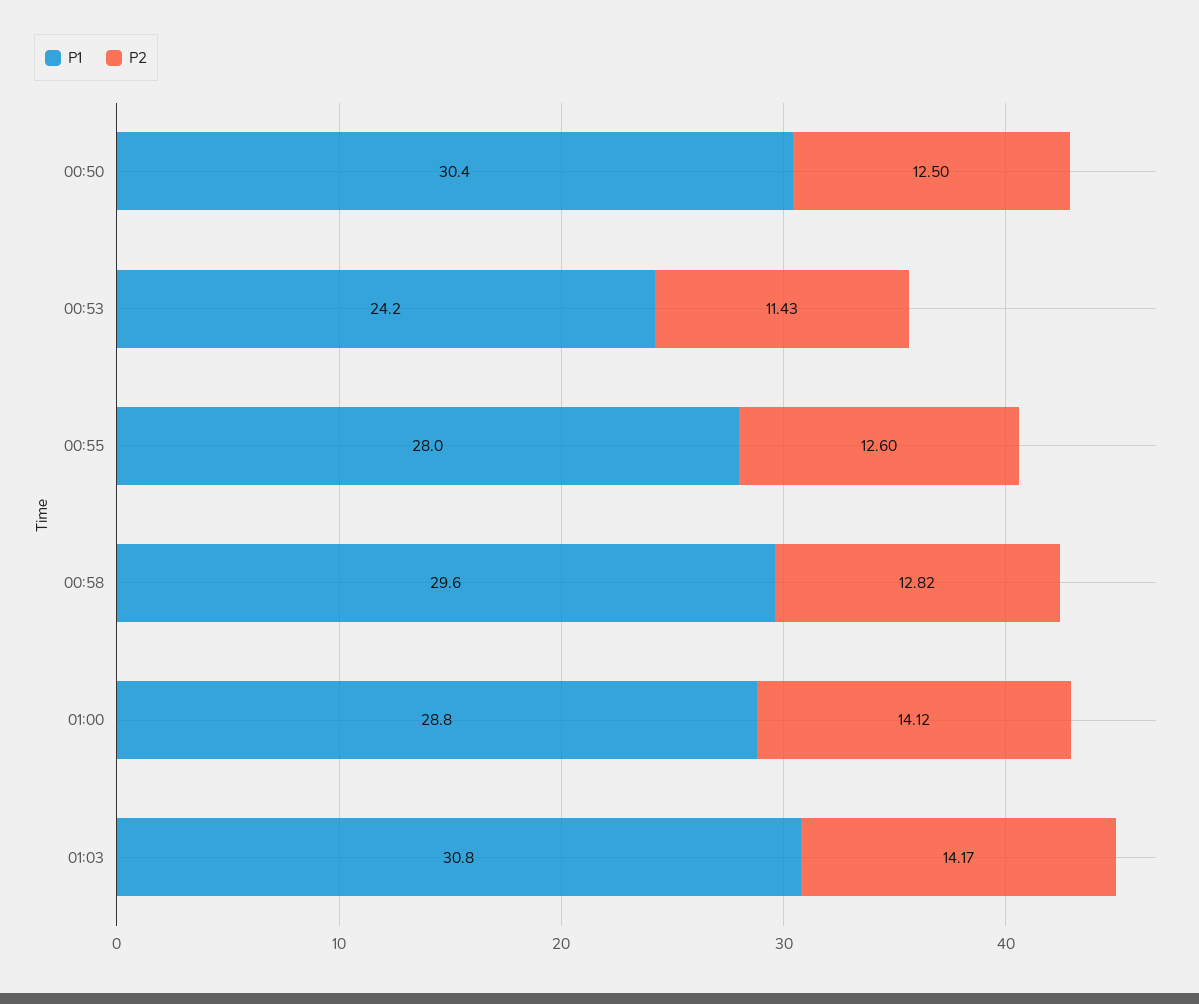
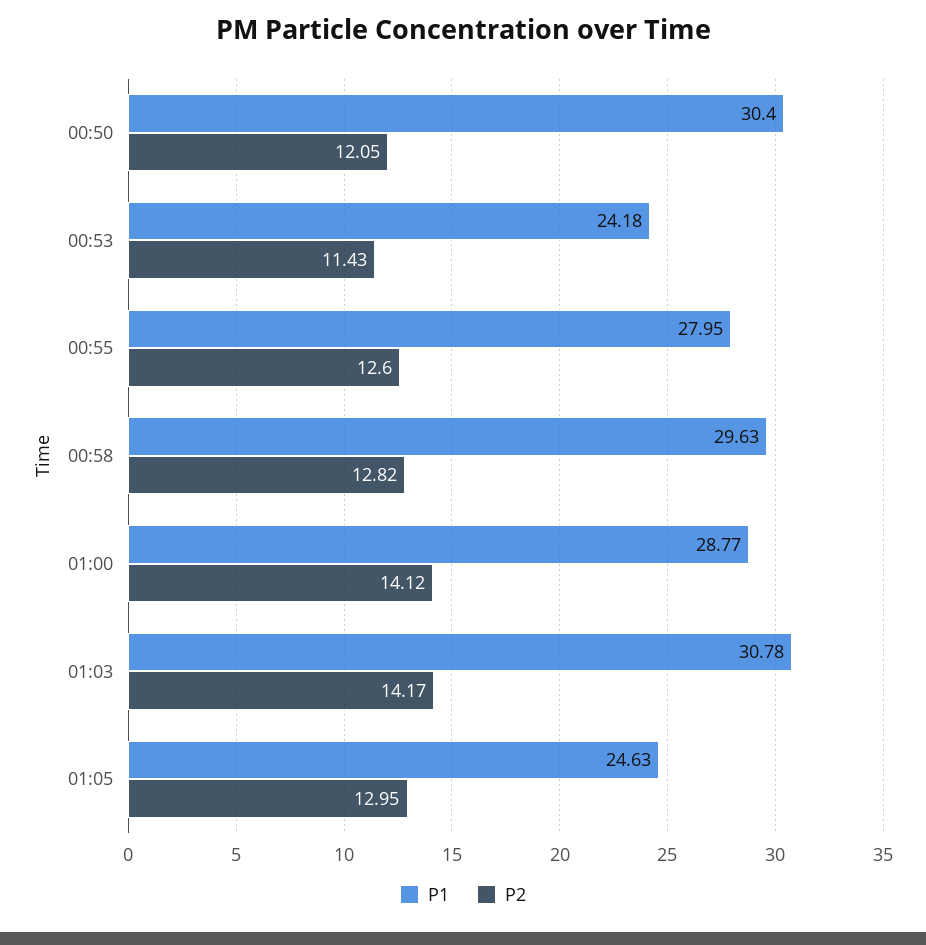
P2, 00:50: 12.5 -> 12.05
P1, 01:05: none -> 24.63
P2, 01:05: none -> 12.95

